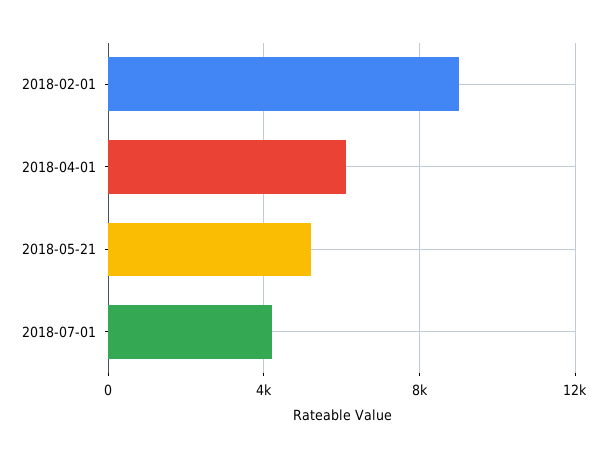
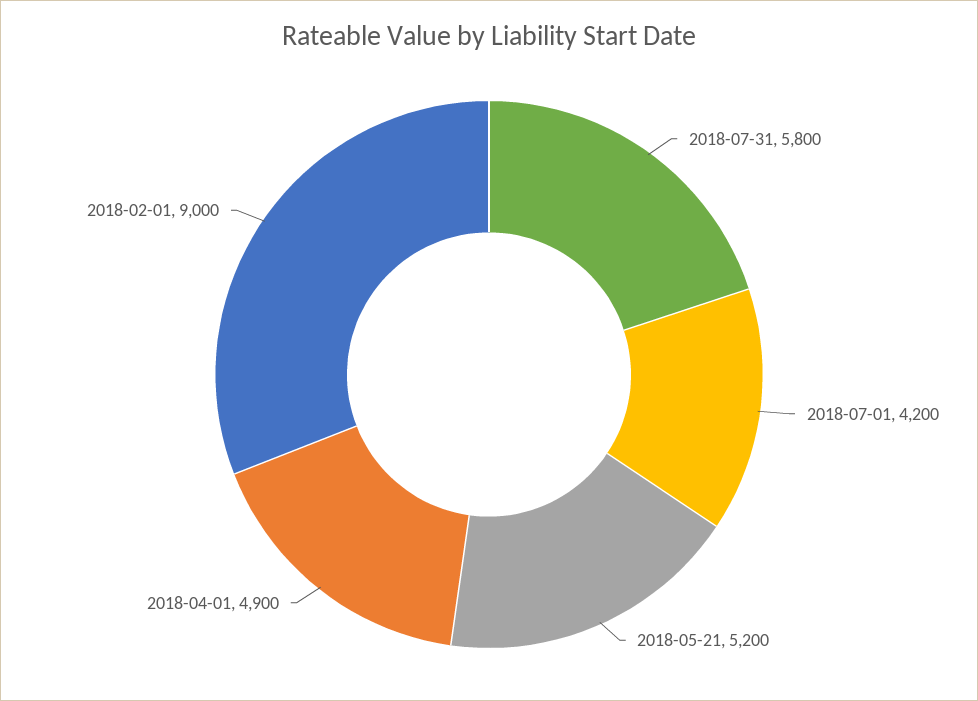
2018-04-01: 6000 -> 4900
2018-07-31: none -> 5800

